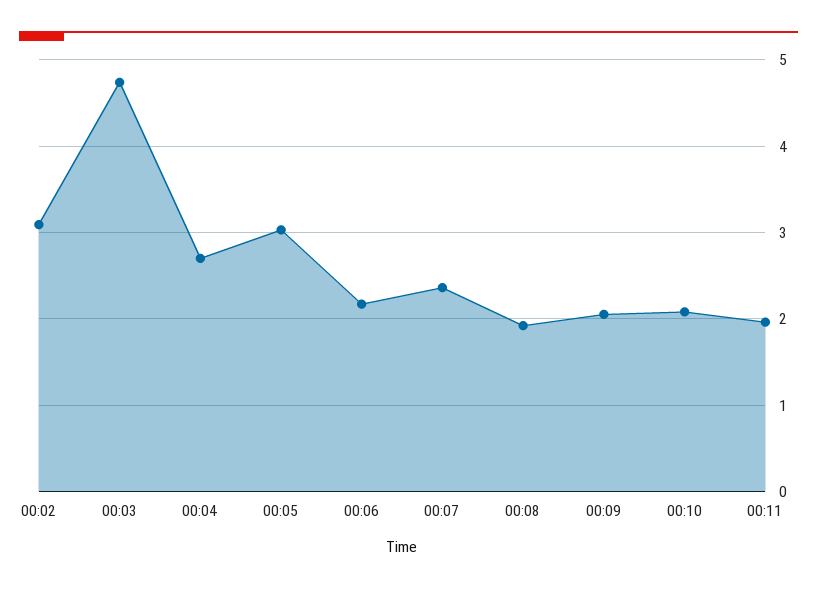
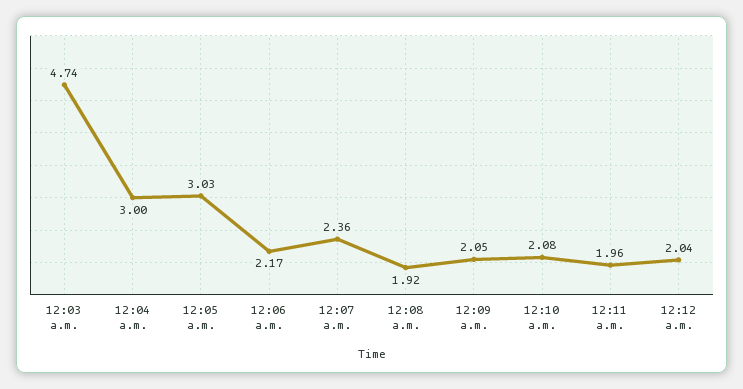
00:02: 3.1 -> none
00:04: 2.7 -> 3
12:12 a.m.: none -> 2.04

